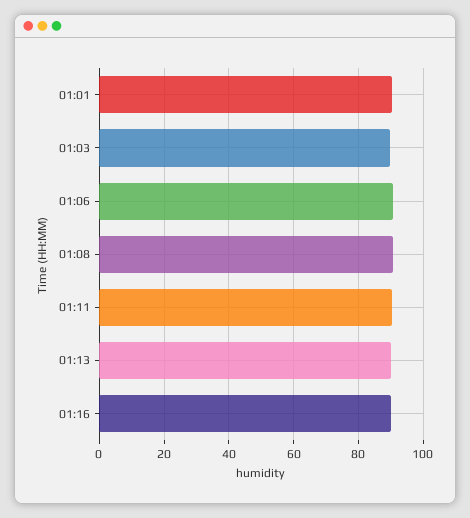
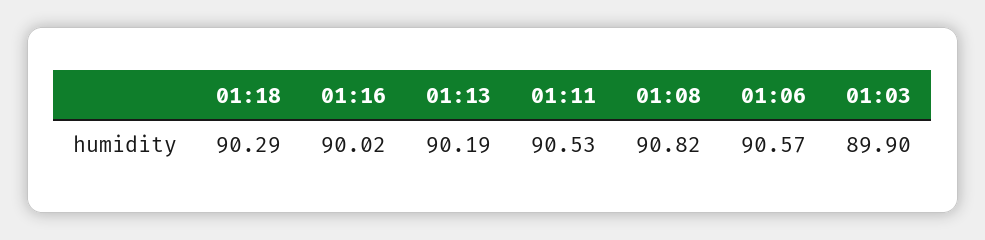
01:01: 90 -> none
01:18: none -> 90.29

